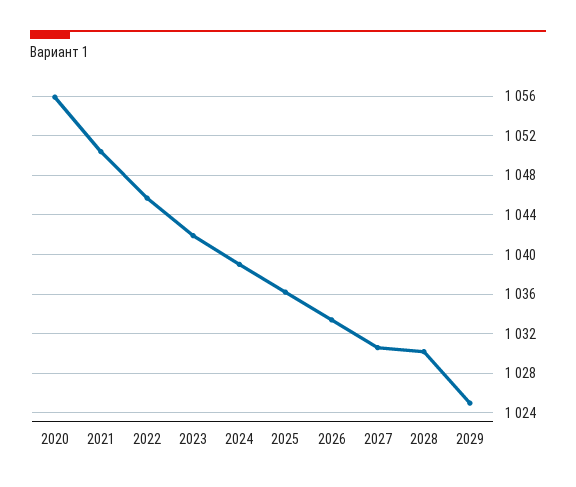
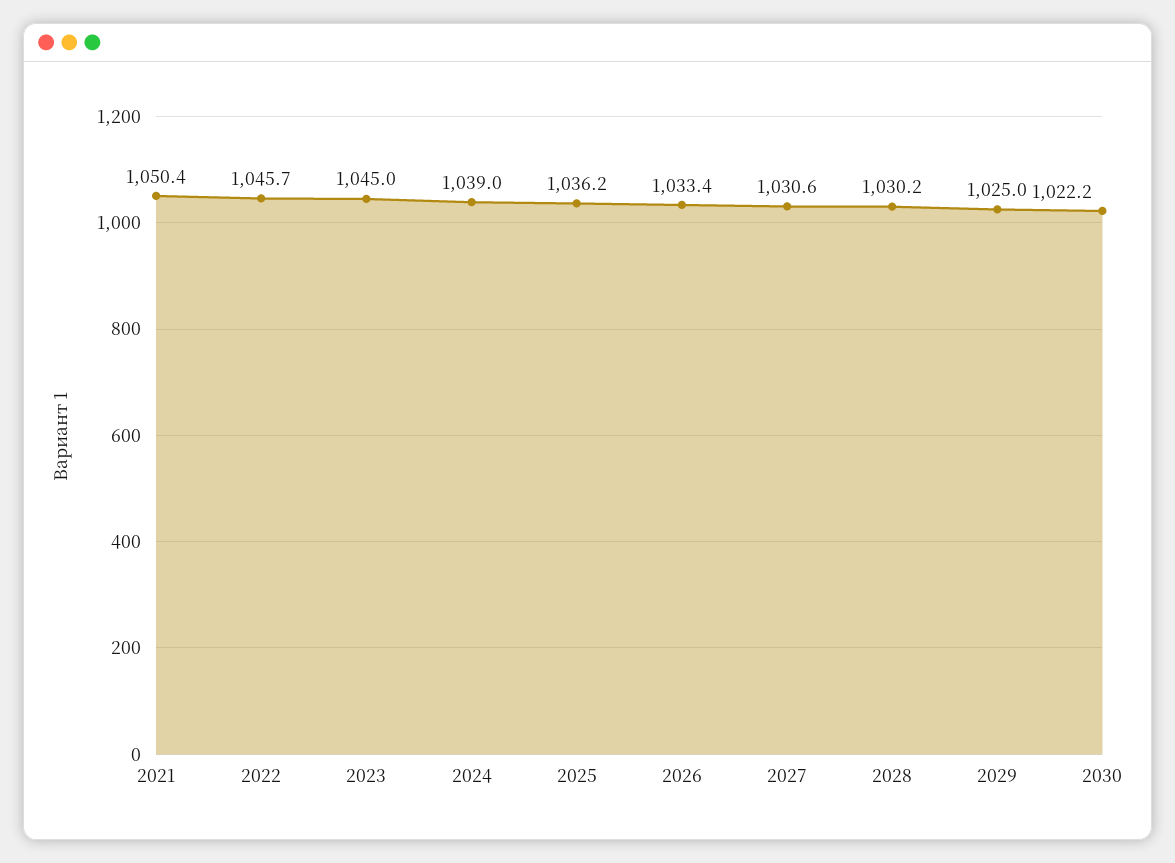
2020: 1056 -> none
2023: 1042 -> 1045
2030: none -> 1022.2

